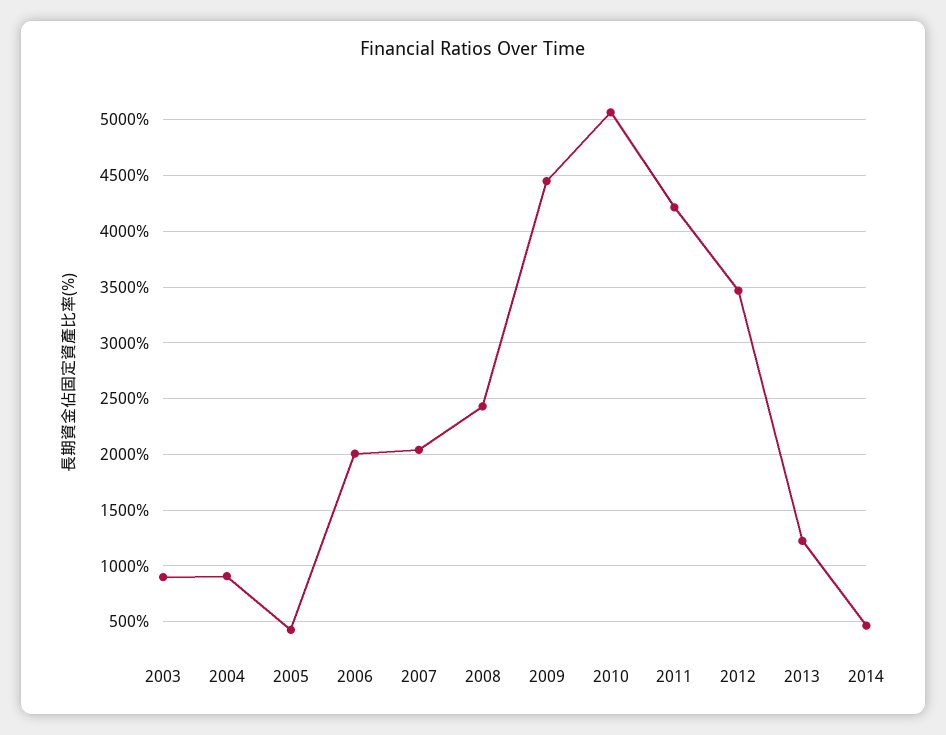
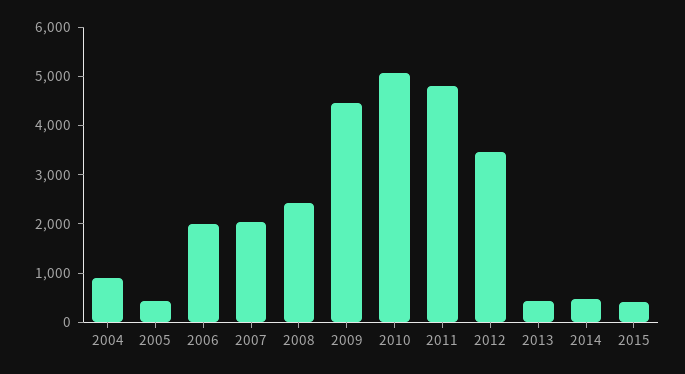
2003: 900 -> none
2011: 4200 -> 4800
2013: 1200 -> 400
2015: none -> 400

